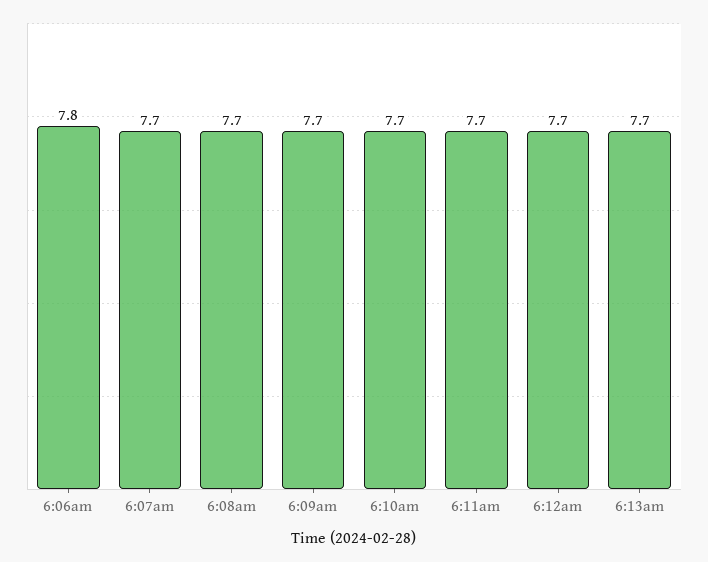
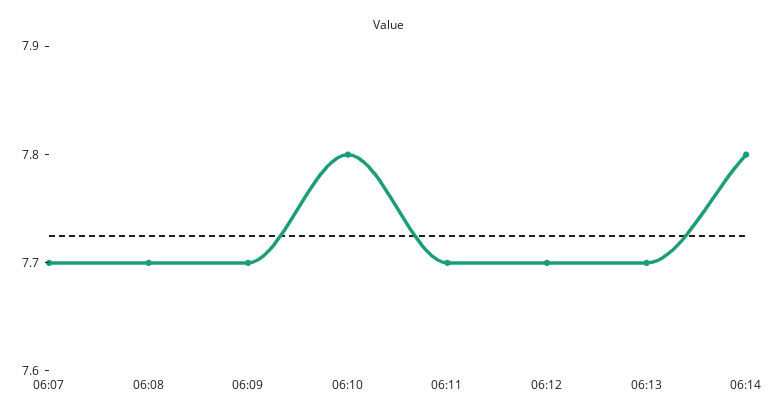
6:06am: 7.8 -> none
6:10am: 7.7 -> 7.8
06:14: none -> 7.8

